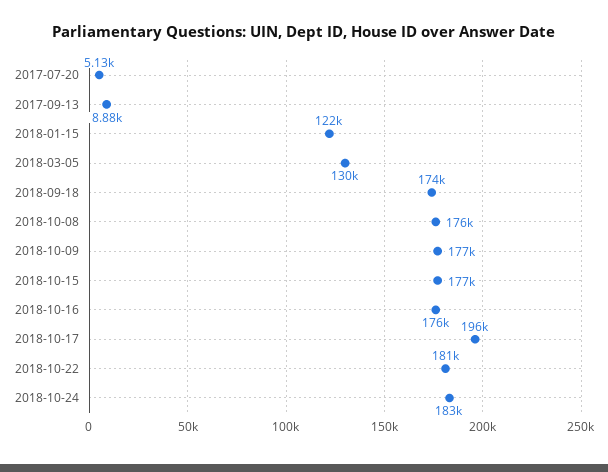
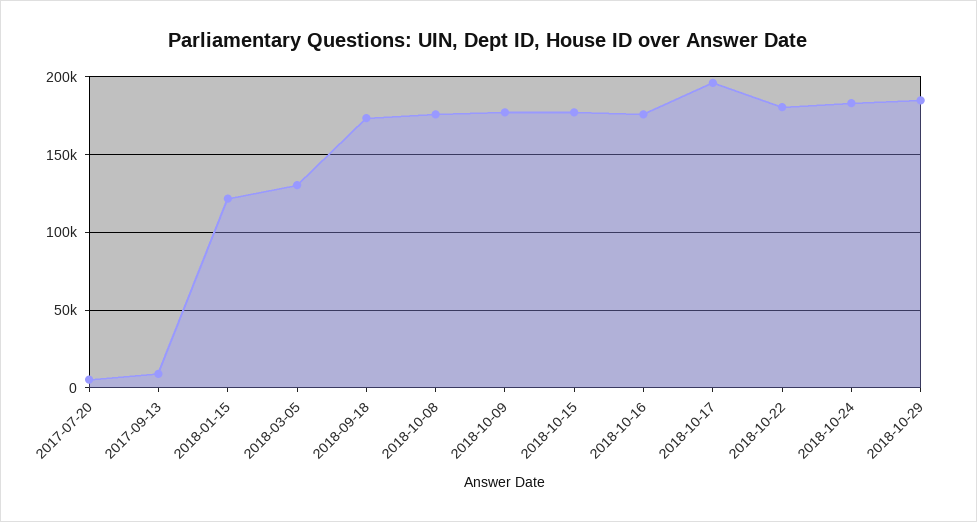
2018-10-29: none -> 185000

